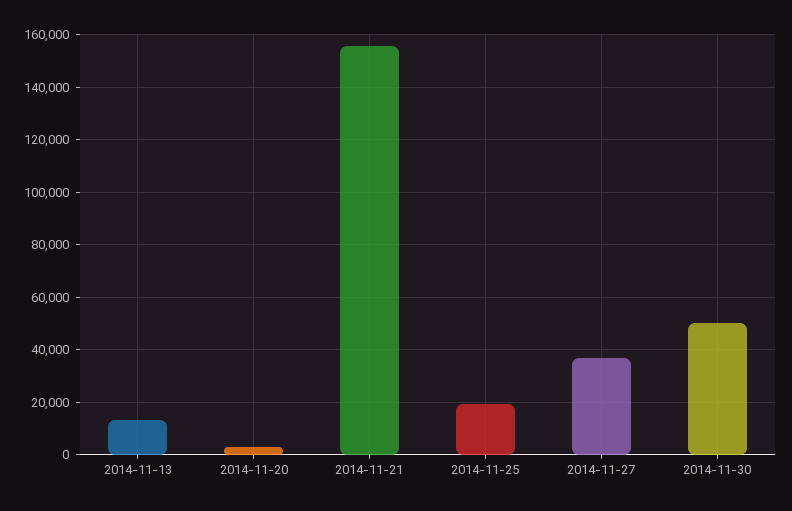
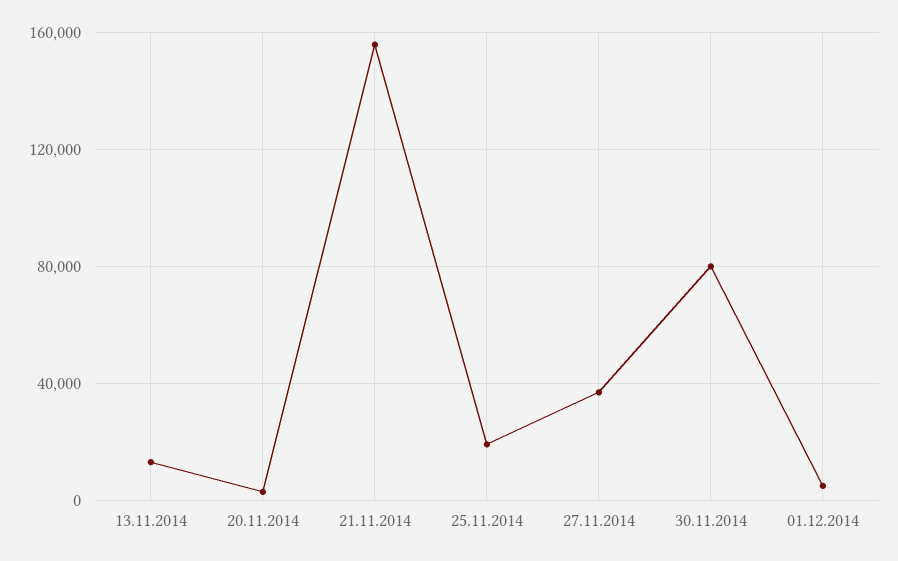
2014-11-30: 50000 -> 80000
01.12.2014: none -> 5000

